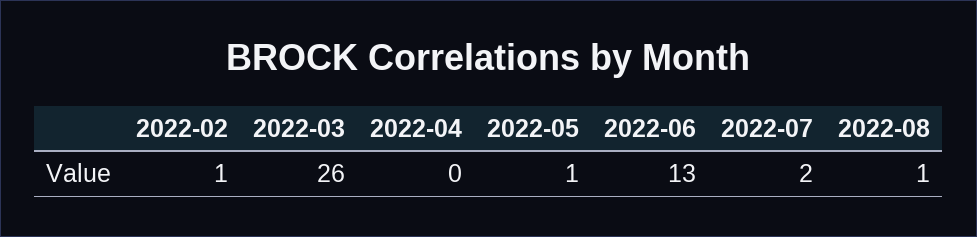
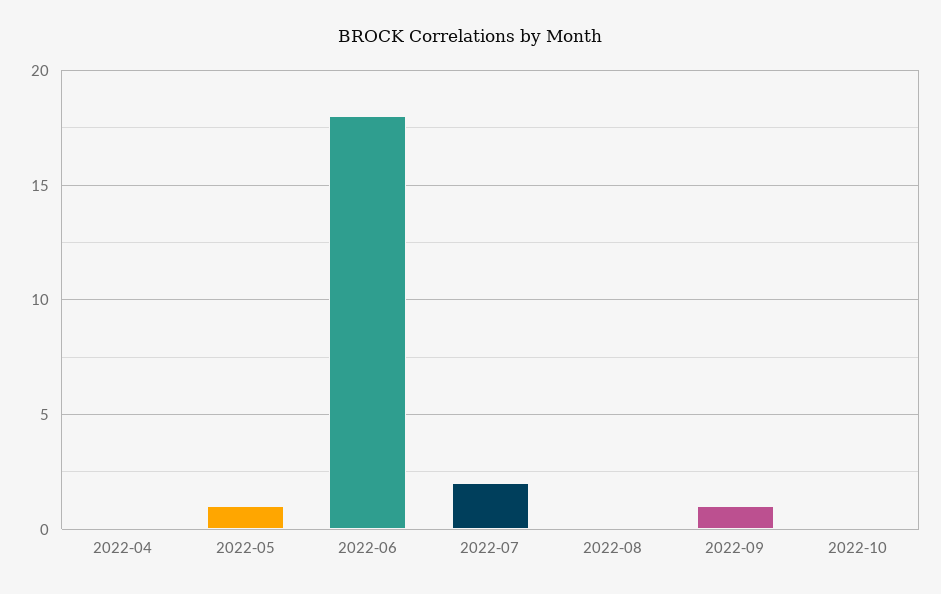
2022-02: 1 -> none
2022-03: 26 -> none
2022-06: 13 -> 18
2022-08: 1 -> 0
2022-09: none -> 1
2022-10: none -> 0

